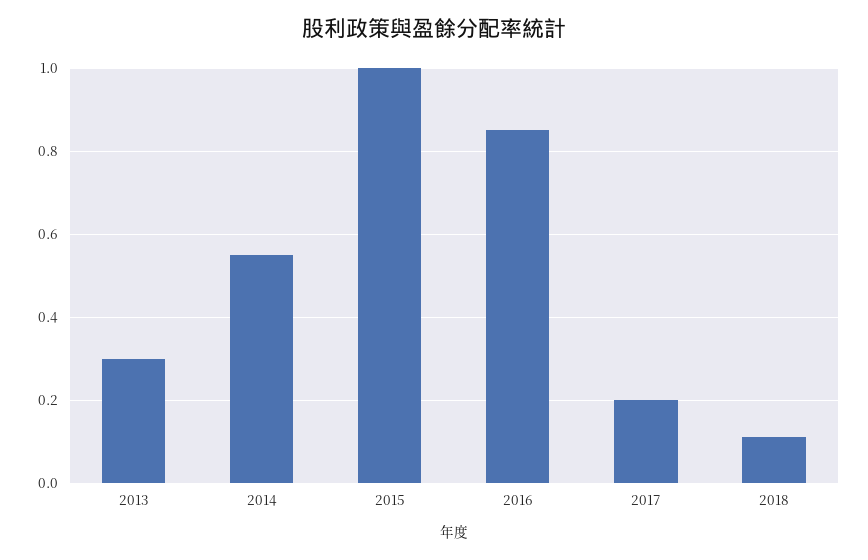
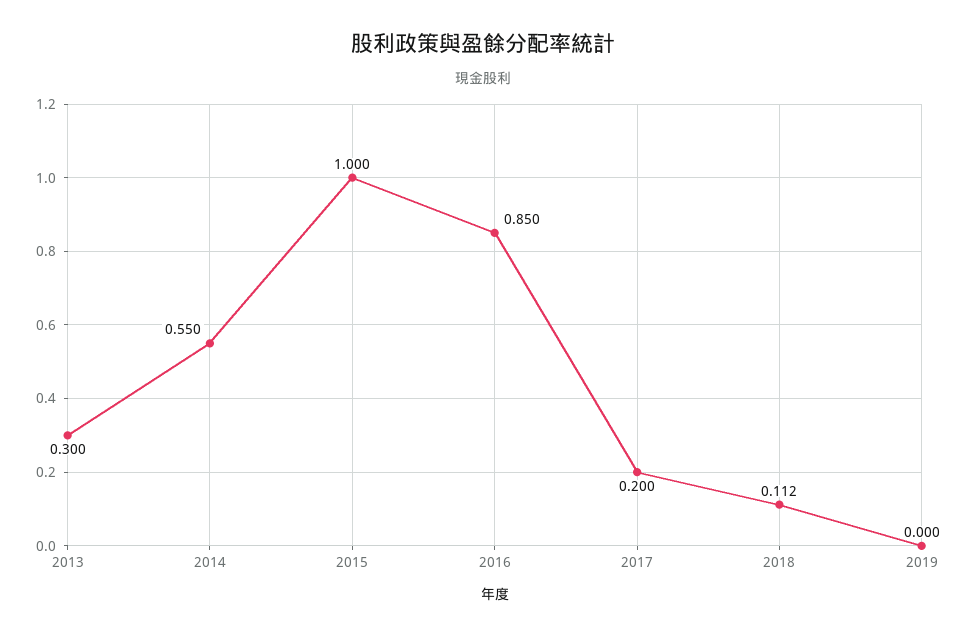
2019: none -> 0

